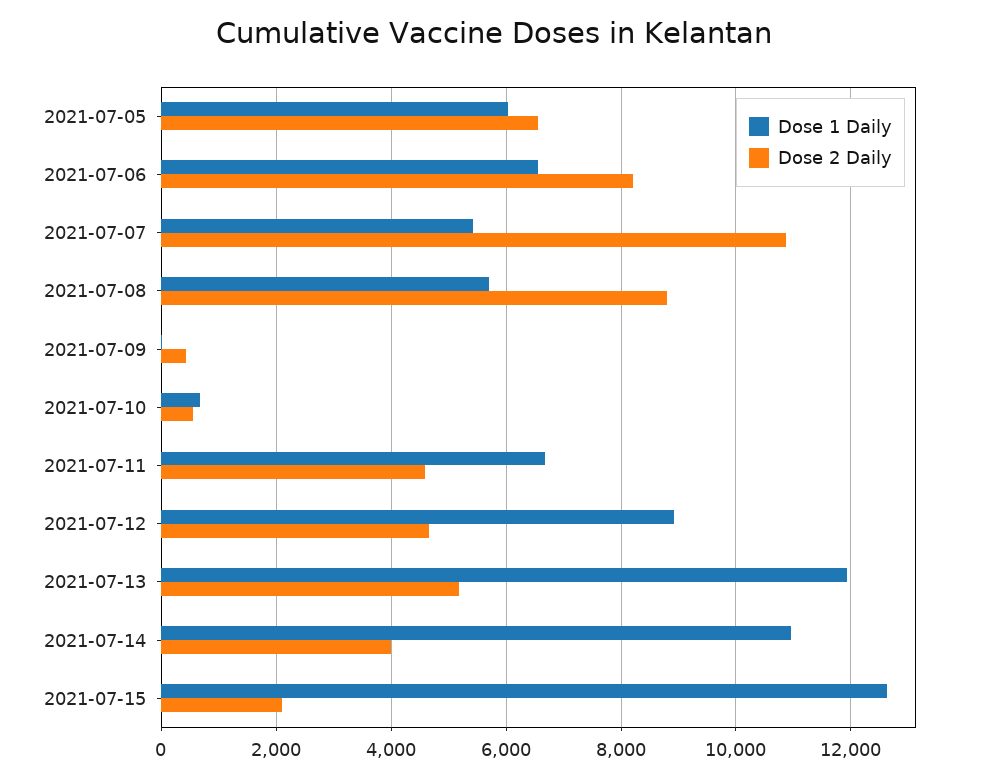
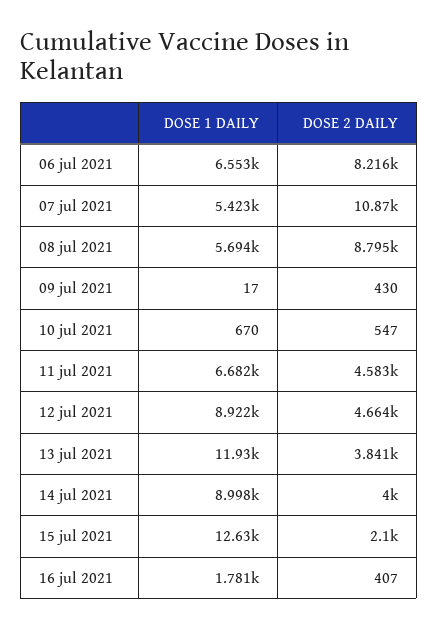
Dose 1 Daily, 2021-07-05: 6000 -> none
Dose 2 Daily, 2021-07-05: 6600 -> none
Dose 2 Daily, 2021-07-13: 5200 -> 3841
Dose 1 Daily, 2021-07-14: 11000 -> 8998
Dose 1 Daily, 16 jul 2021: none -> 1781
Dose 2 Daily, 16 jul 2021: none -> 407

